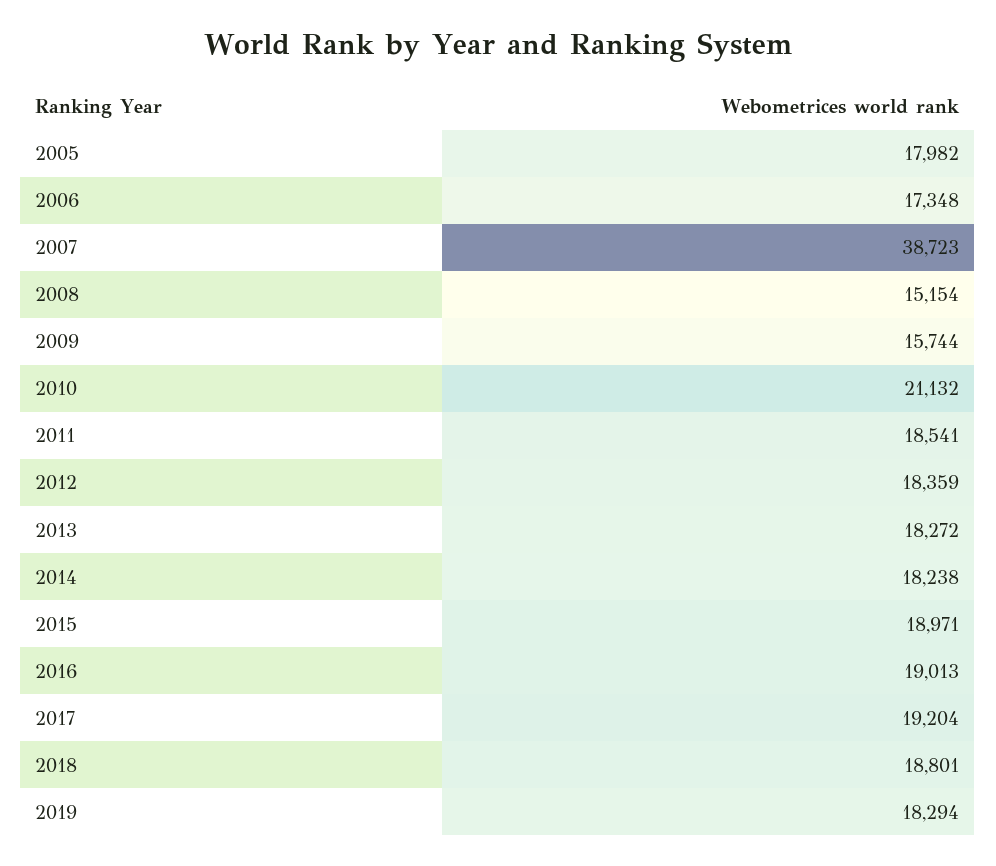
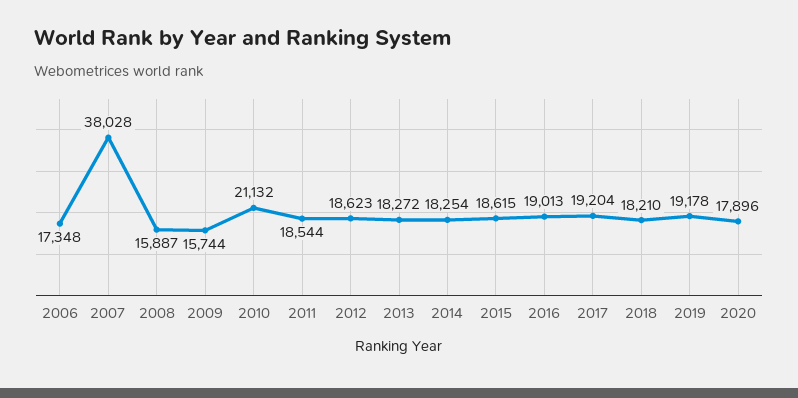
2005: 17982 -> none
2007: 38723 -> 38028
2008: 15154 -> 15887
2011: 18541 -> 18544
2012: 18359 -> 18623
2014: 18238 -> 18254
2015: 18971 -> 18615
2018: 18801 -> 18210
2019: 18294 -> 19178
2020: none -> 17896

